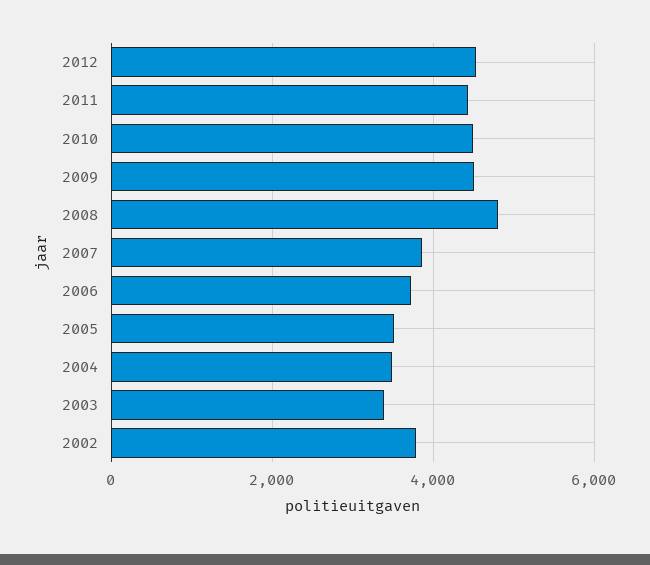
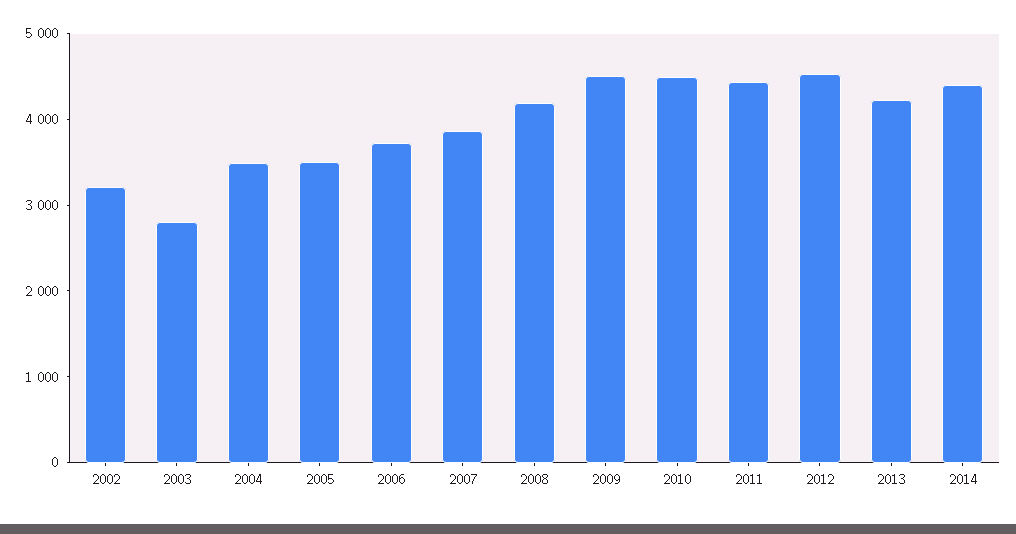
2008: 4800 -> 4200
2003: 3400 -> 2800
2002: 3800 -> 3200
2013: none -> 4200
2014: none -> 4400

